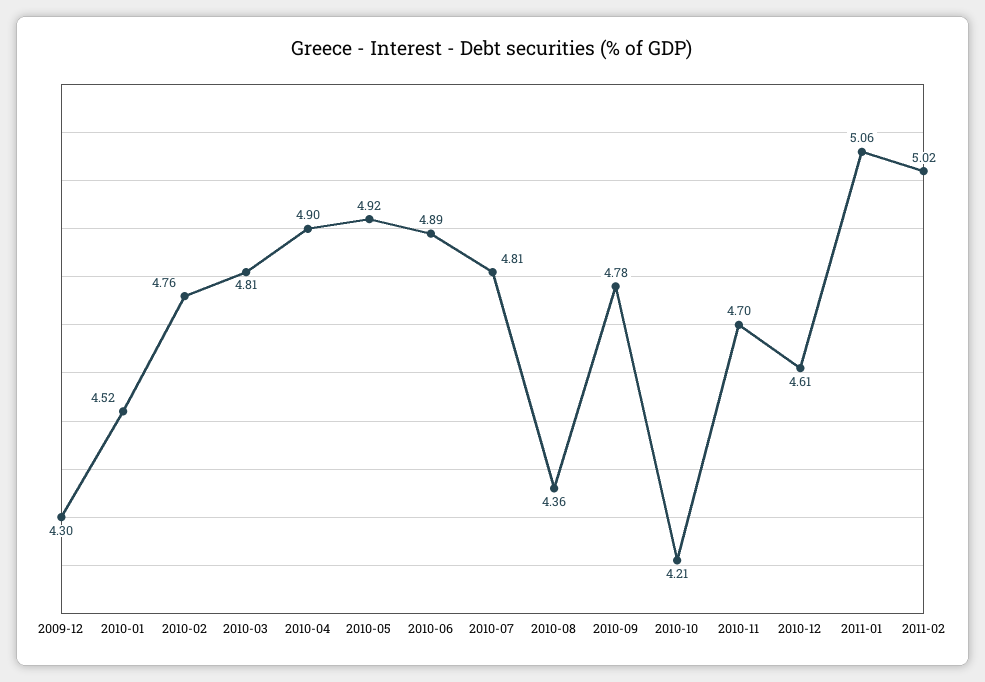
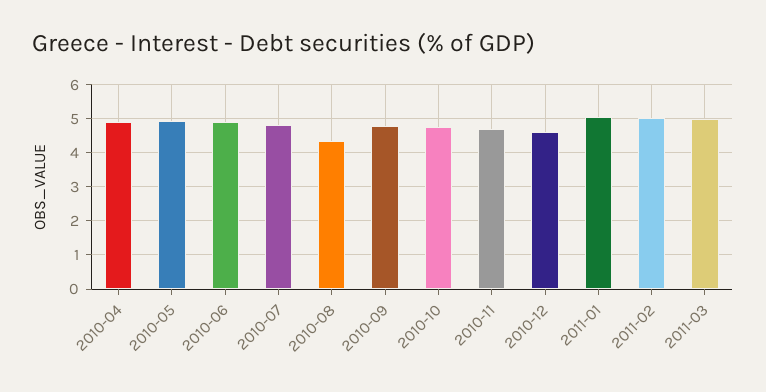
2009-12: 4.3 -> none
2010-01: 4.52 -> none
2010-02: 4.76 -> none
2010-03: 4.81 -> none
2010-10: 4.21 -> 4.8
2011-03: none -> 5

